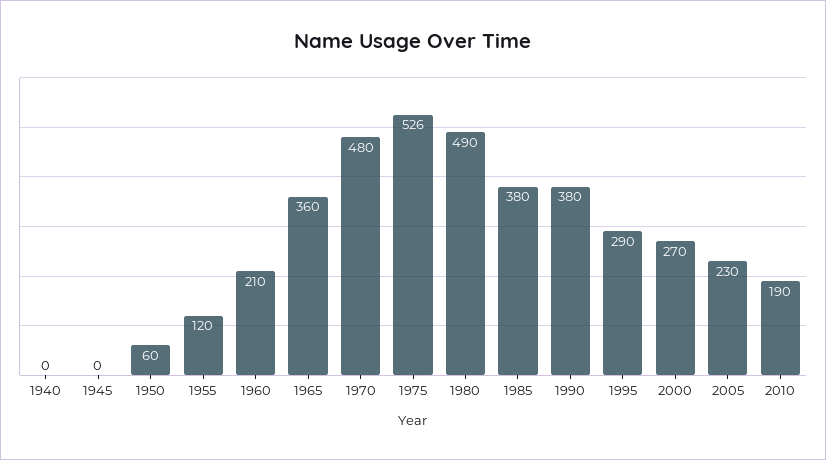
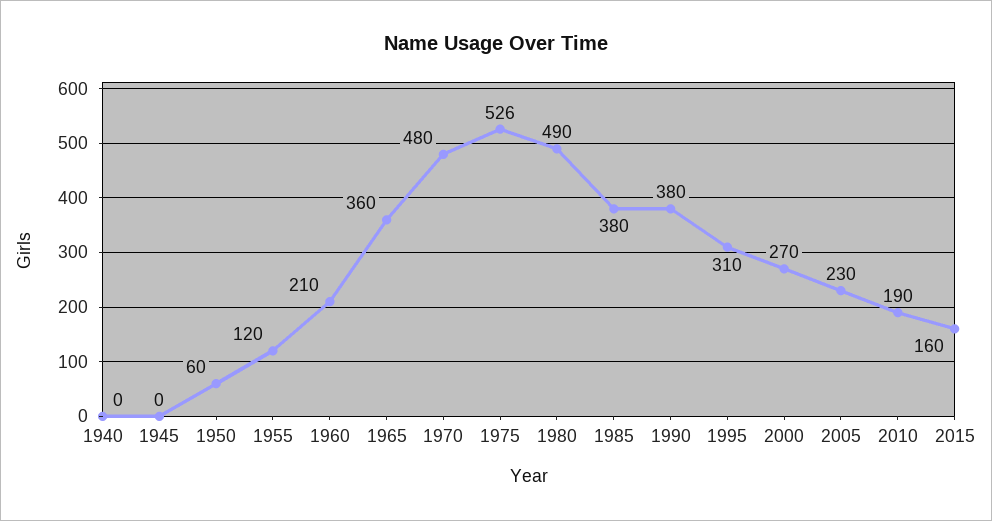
1995: 290 -> 310
2015: none -> 160

